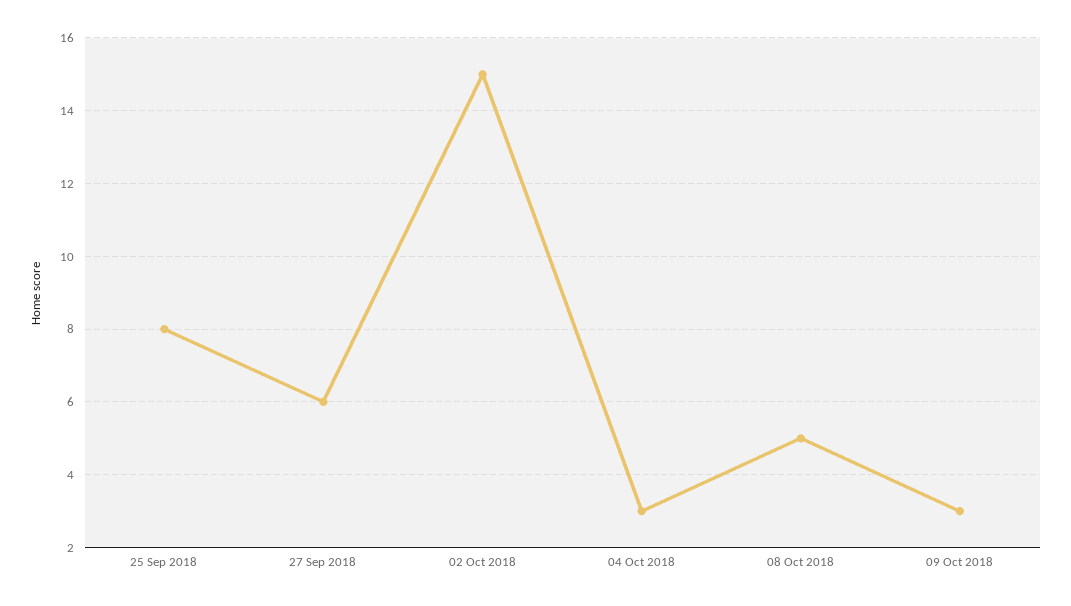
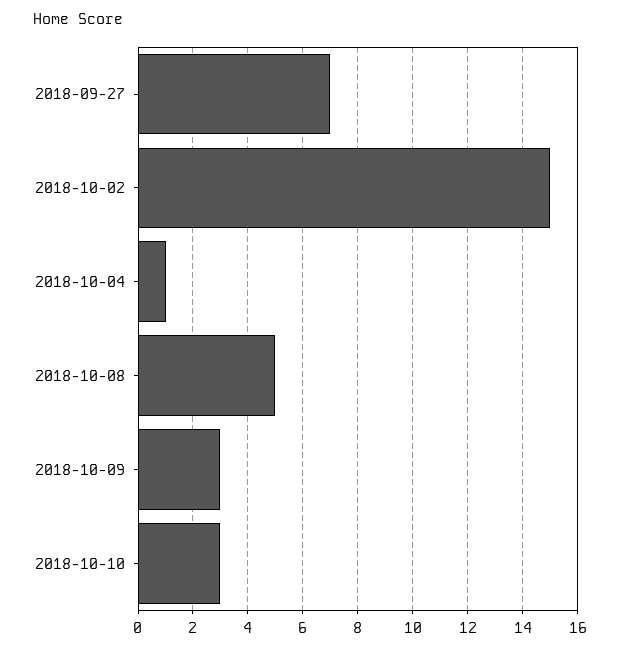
25 Sep 2018: 8 -> none
27 Sep 2018: 6 -> 7
04 Oct 2018: 3 -> 1
2018-10-10: none -> 3

